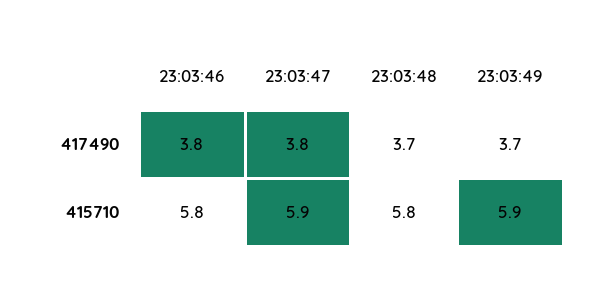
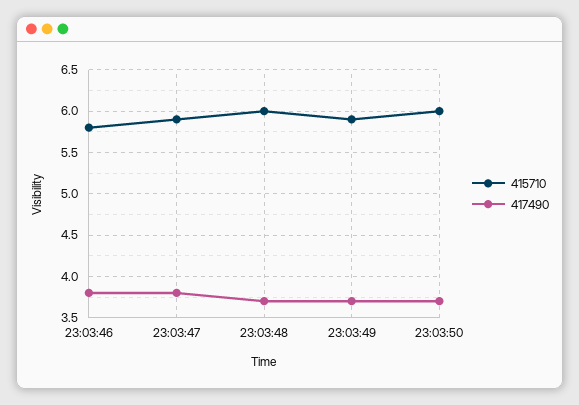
415710, 23:03:48: 5.8 -> 6
415710, 23:03:50: none -> 6
417490, 23:03:50: none -> 3.7

